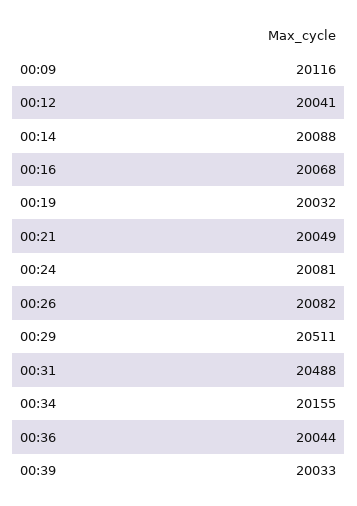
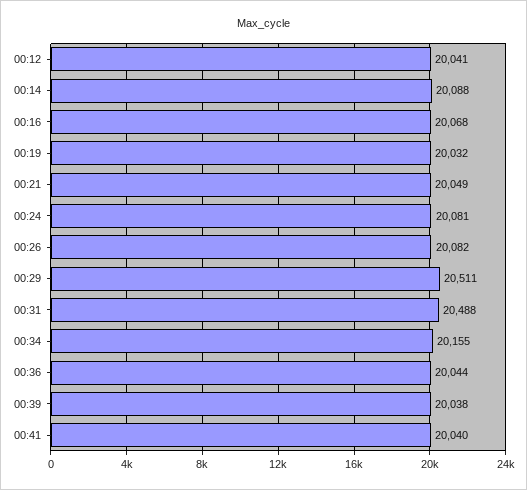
00:09: 20116 -> none
00:39: 20033 -> 20038
00:41: none -> 20040

